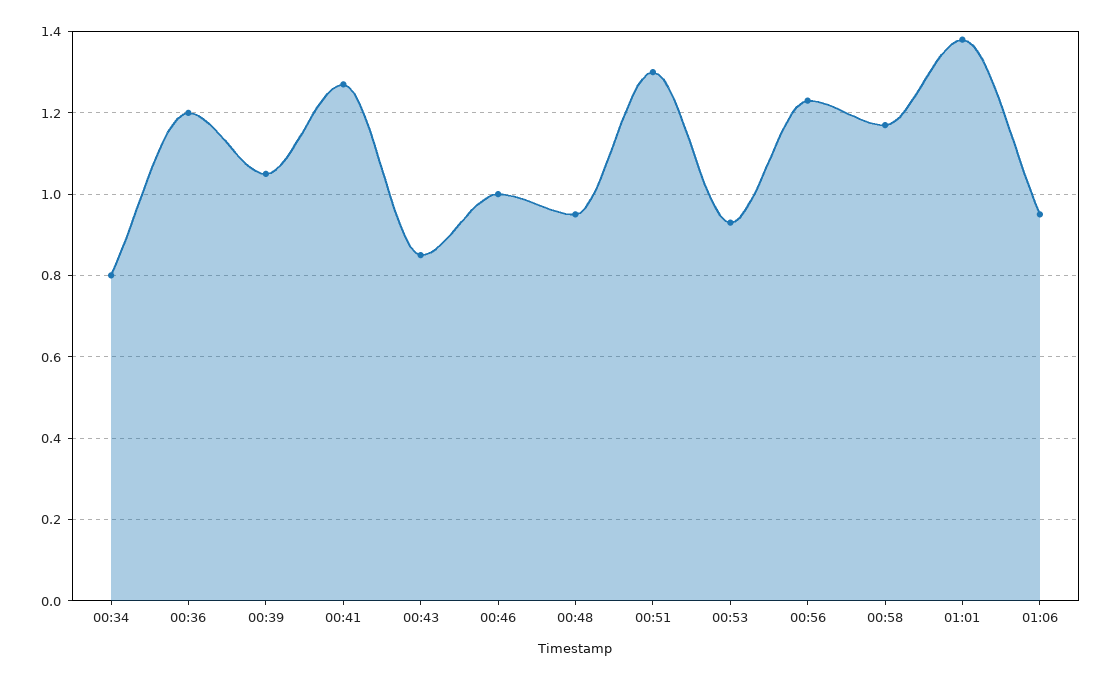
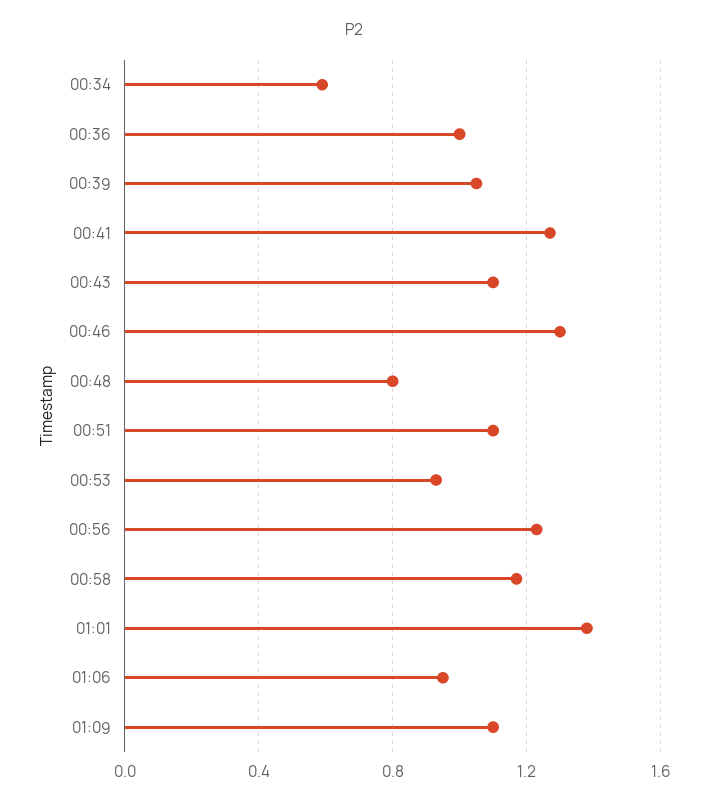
00:34: 0.8 -> 0.6
00:36: 1.2 -> 1
00:43: 0.85 -> 1.1
00:46: 1 -> 1.3
00:48: 0.95 -> 0.8
00:51: 1.3 -> 1.1
01:09: none -> 1.1

